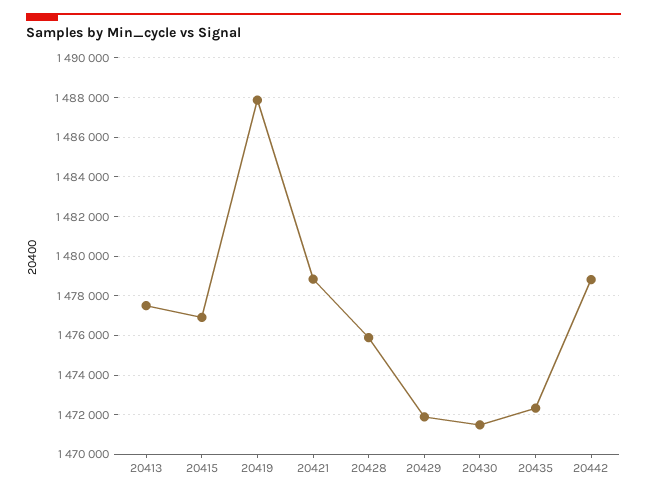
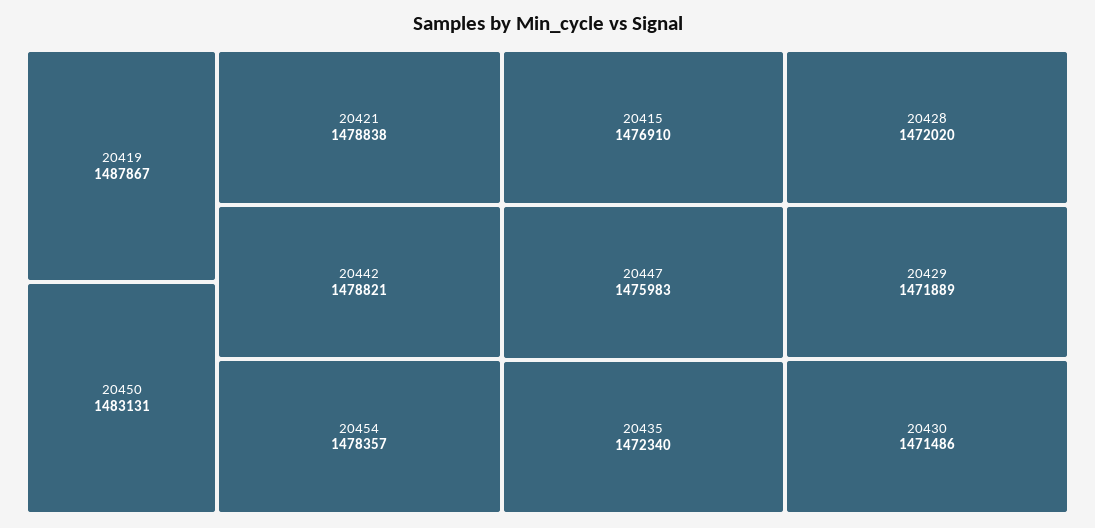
20413: 1477500 -> none
20428: 1476000 -> 1472020
20450: none -> 1483131
20454: none -> 1478357
20447: none -> 1475983

